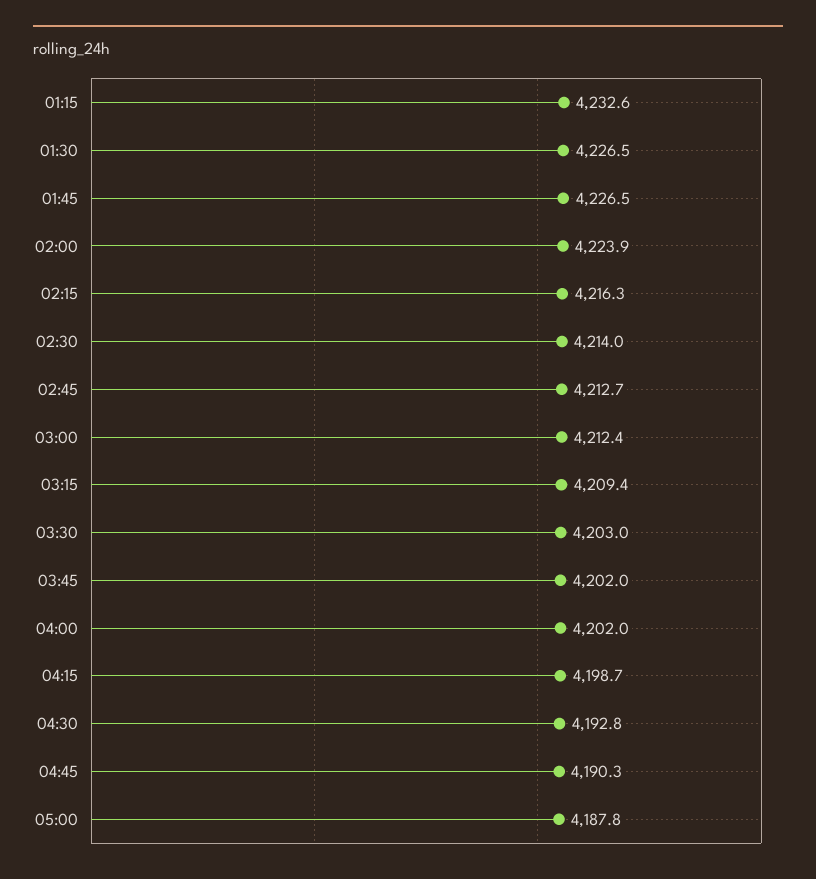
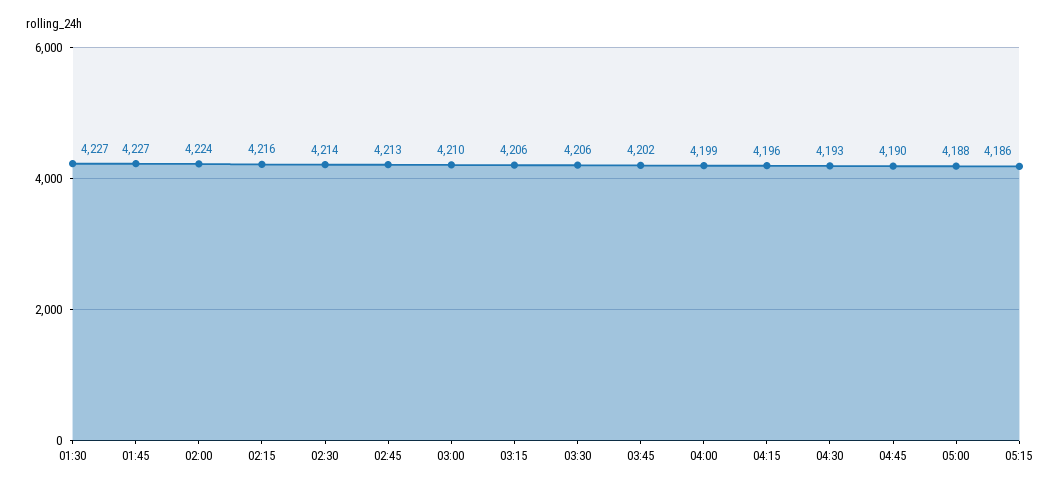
01:15: 4232.6 -> none
03:00: 4212.4 -> 4210
03:15: 4209.4 -> 4206
03:30: 4203 -> 4206
04:00: 4202 -> 4199
04:15: 4198.7 -> 4196
05:15: none -> 4186

